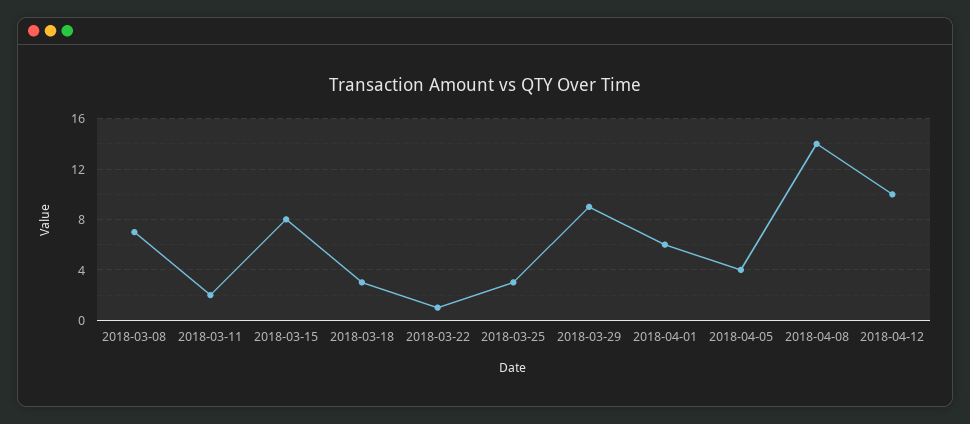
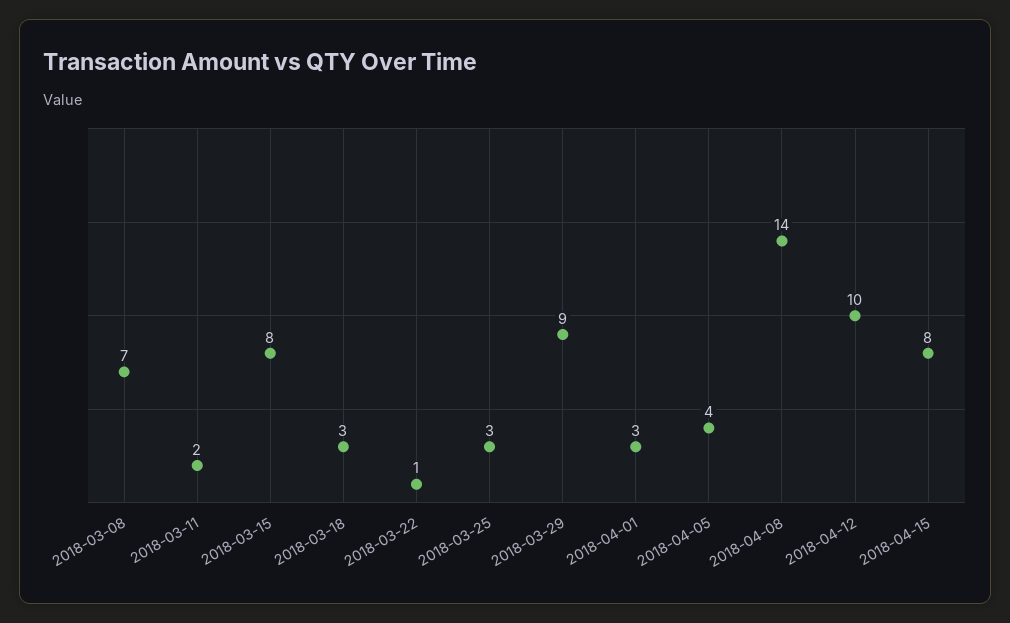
2018-04-01: 6 -> 3
2018-04-15: none -> 8

